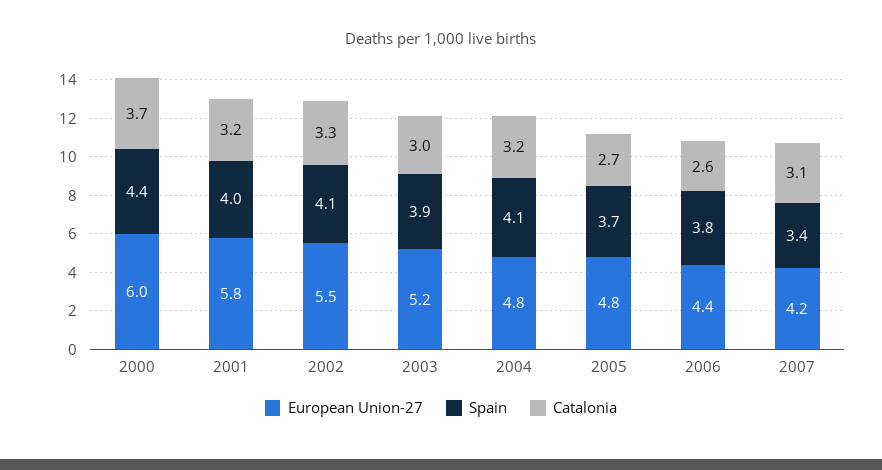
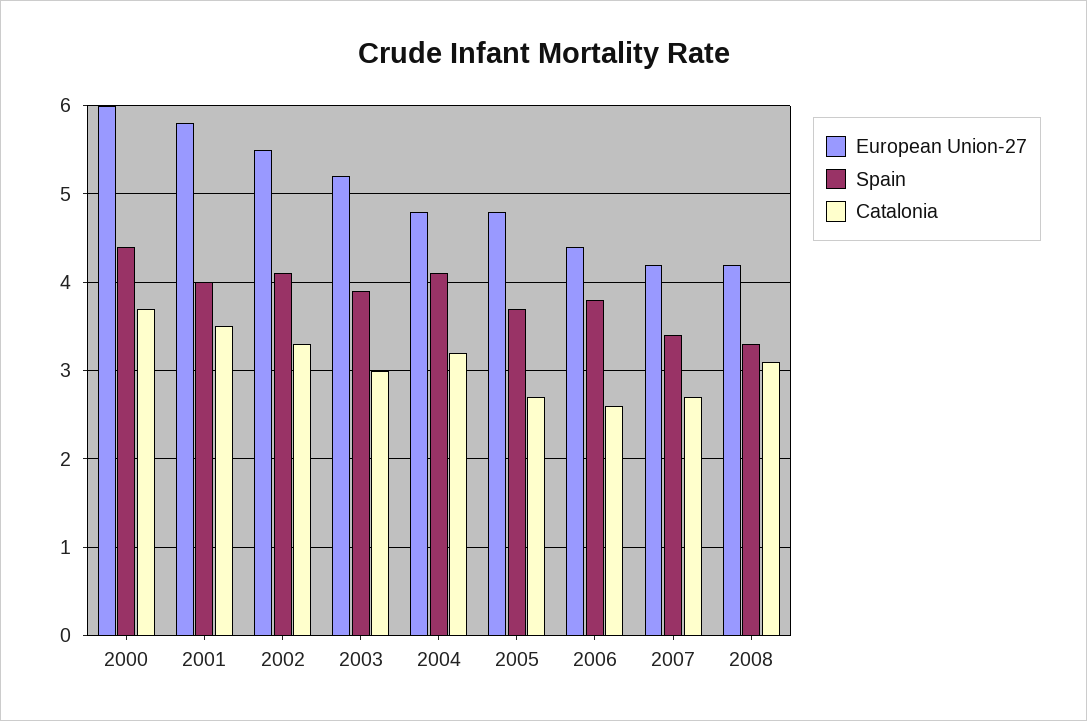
Catalonia, 2001: 3.2 -> 3.5
Catalonia, 2007: 3.1 -> 2.7
European Union-27, 2008: none -> 4.2
Spain, 2008: none -> 3.3
Catalonia, 2008: none -> 3.1

